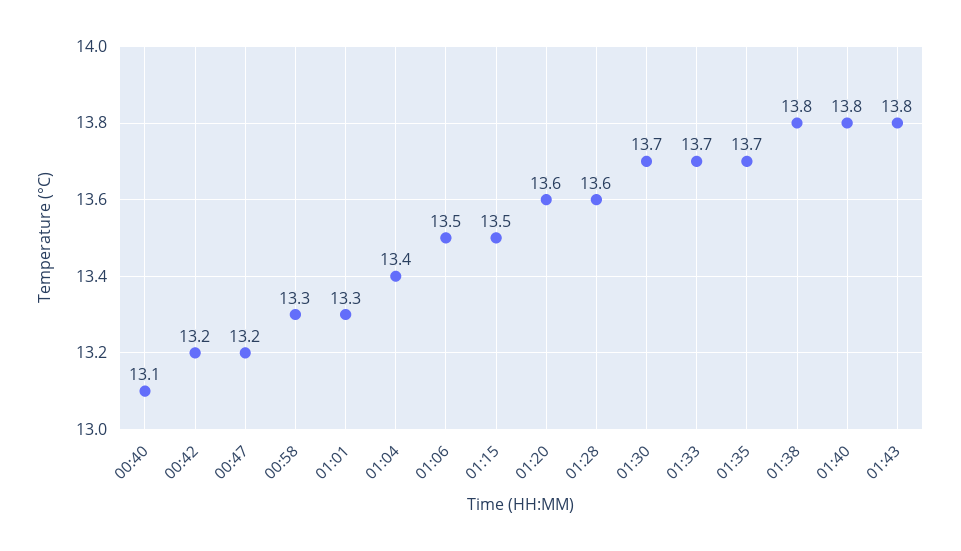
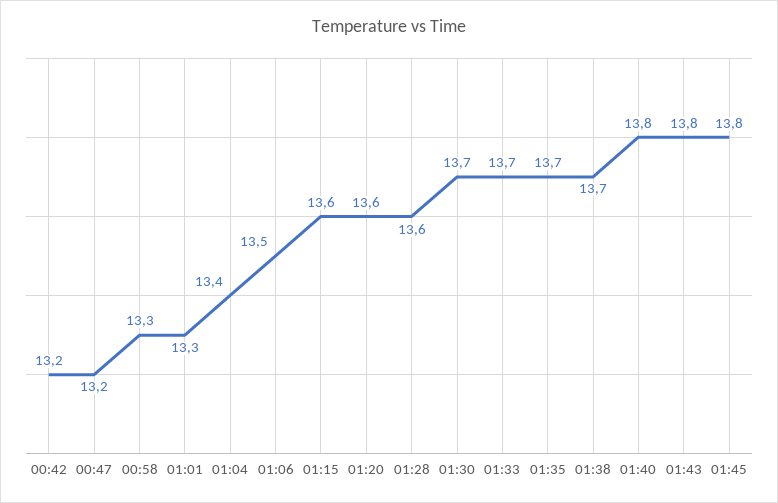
00:40: 13.1 -> none
01:15: 13.5 -> 13.6
01:38: 13.8 -> 13.7
01:45: none -> 13.8

